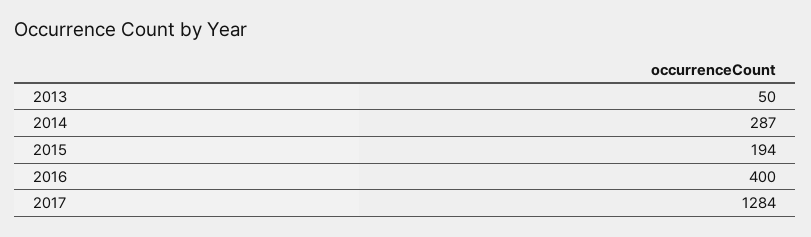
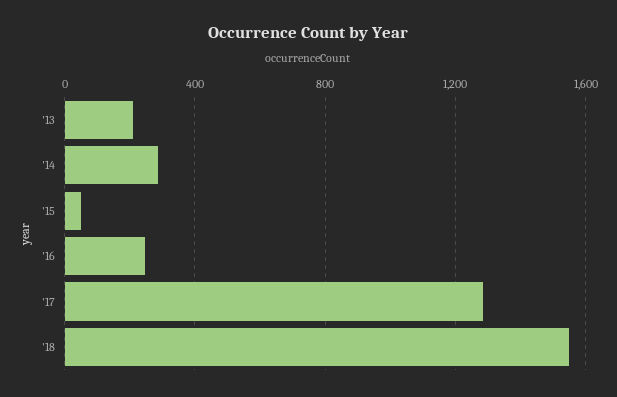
2013: 50 -> 200
2015: 194 -> 50
2016: 400 -> 250
'18: none -> 1550

